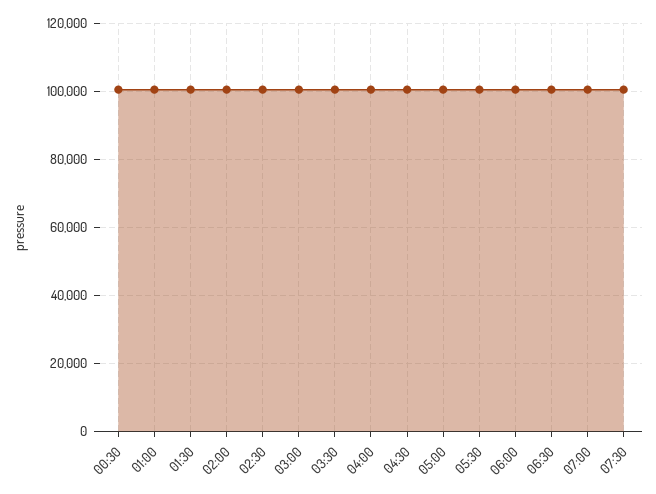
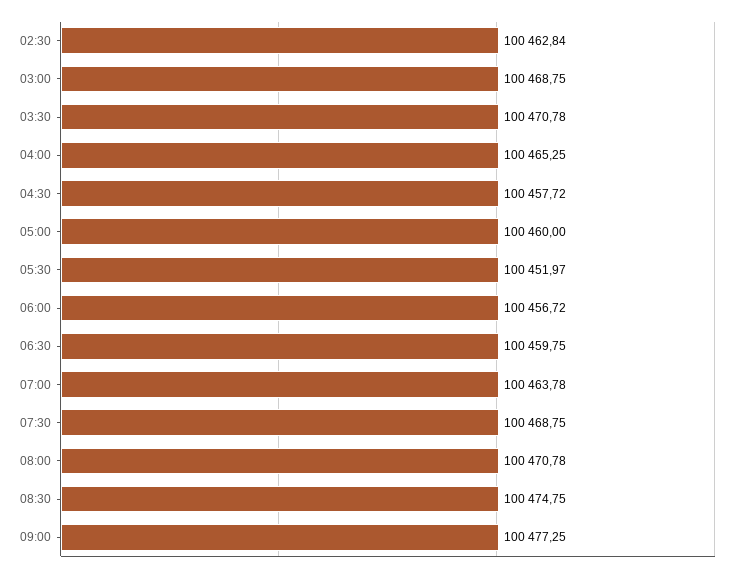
00:30: 100000 -> none
01:00: 100000 -> none
01:30: 100000 -> none
02:00: 100000 -> none
08:00: none -> 100470.78
08:30: none -> 100474.75
09:00: none -> 100477.25

